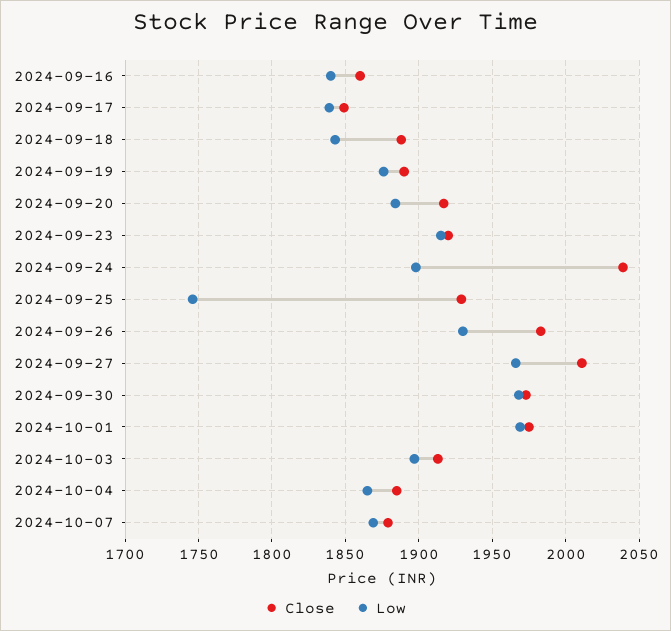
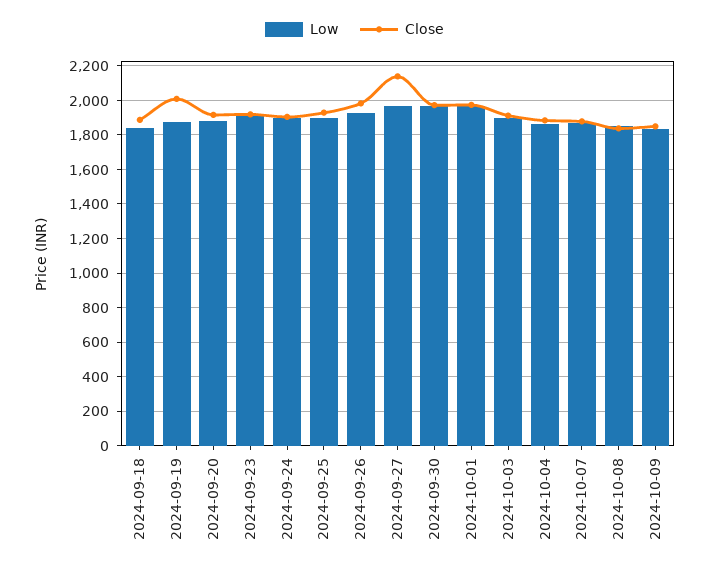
Close, 2024-09-16: 1860 -> none
Low, 2024-09-16: 1840 -> none
Close, 2024-09-17: 1850 -> none
Low, 2024-09-17: 1840 -> none
Close, 2024-09-19: 1890 -> 2000
Close, 2024-09-24: 2040 -> 1900
Low, 2024-09-25: 1745 -> 1900
Close, 2024-09-27: 2010 -> 2150
Low, 2024-10-08: none -> 1850
Close, 2024-10-08: none -> 1850
Low, 2024-10-09: none -> 1850
Close, 2024-10-09: none -> 1850

